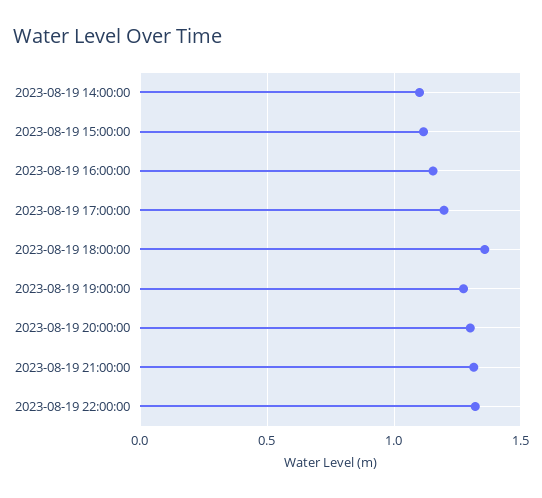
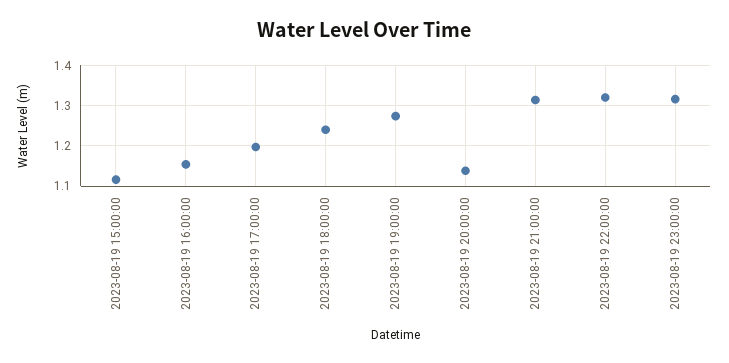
2023-08-19 14:00:00: 1.1 -> none
2023-08-19 18:00:00: 1.35 -> 1.24
2023-08-19 20:00:00: 1.3 -> 1.14
2023-08-19 23:00:00: none -> 1.32

